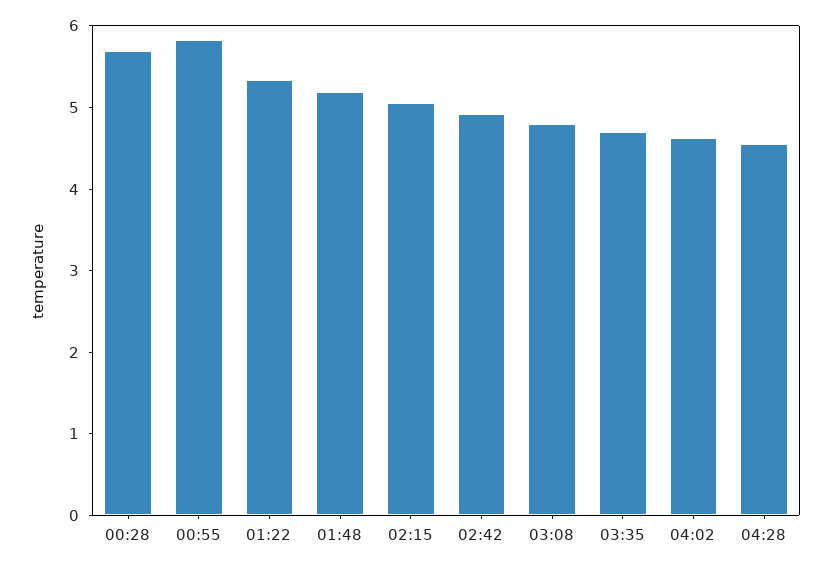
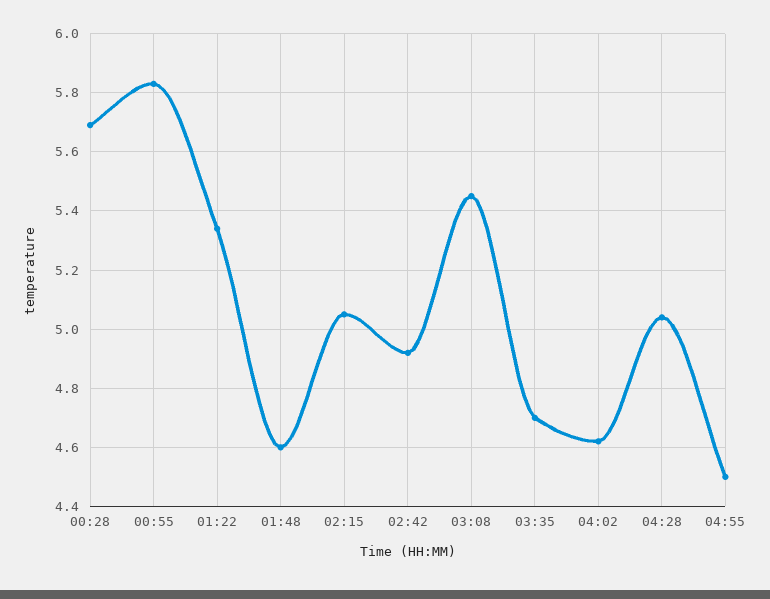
01:48: 5.2 -> 4.6
03:08: 4.8 -> 5.45
04:28: 4.6 -> 5.05
04:55: none -> 4.5

